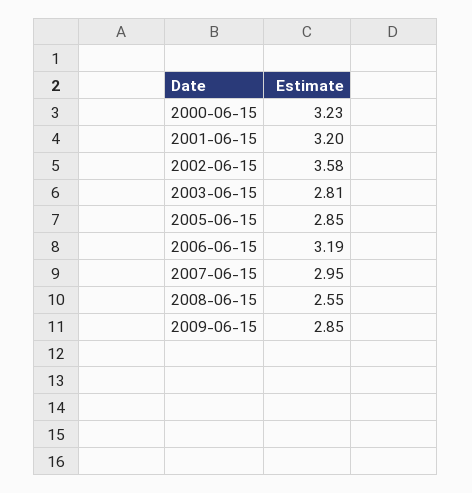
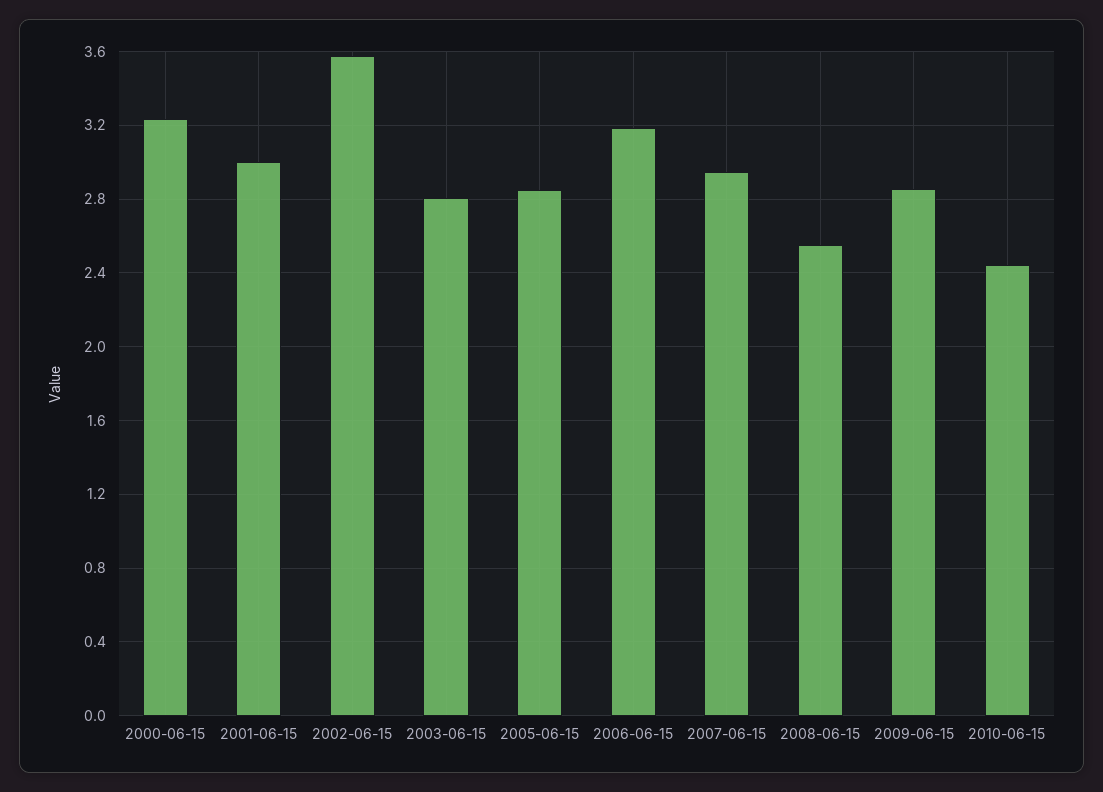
2001-06-15: 3.2 -> 3
2010-06-15: none -> 2.45

